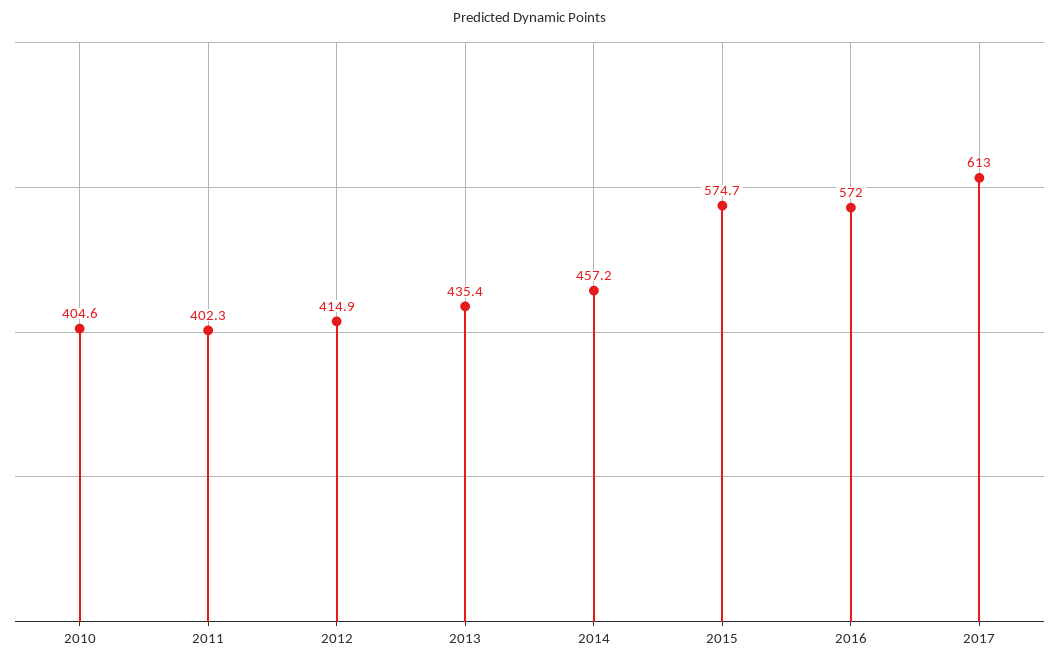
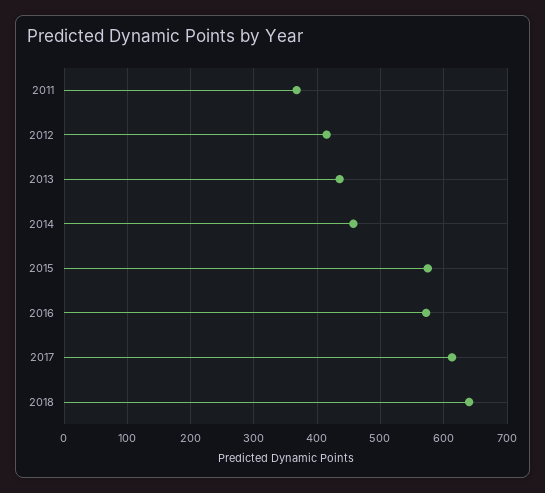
2010: 404.6 -> none
2011: 402.3 -> 370
2018: none -> 640

